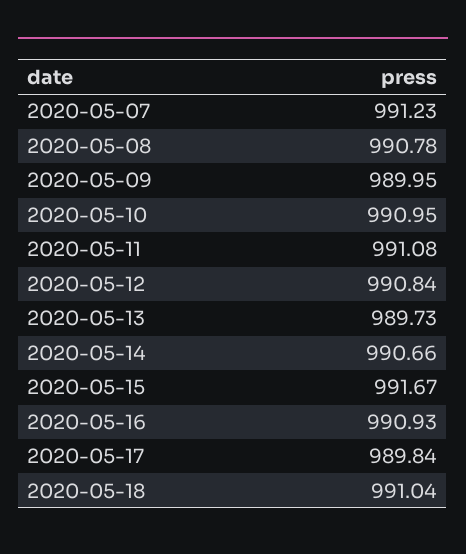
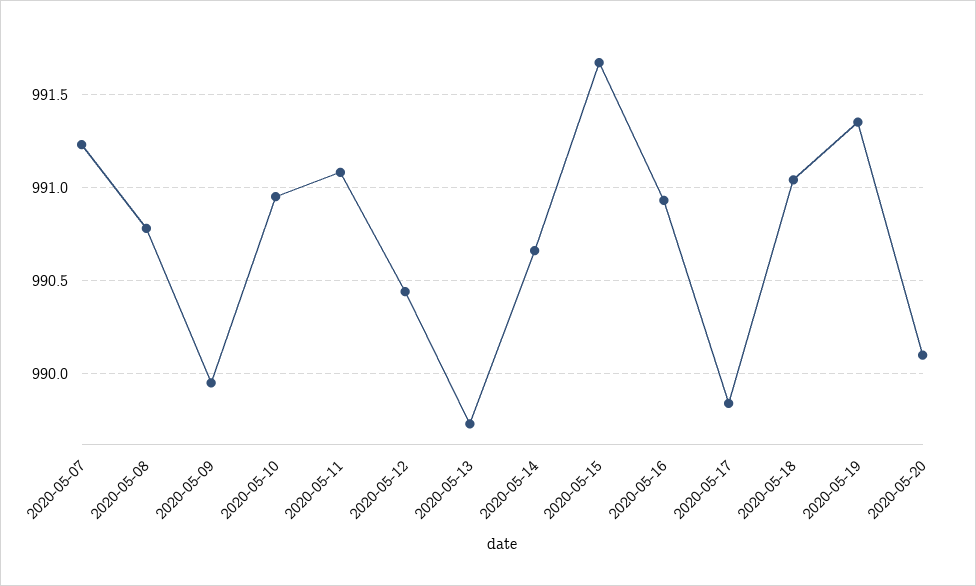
2020-05-12: 990.84 -> 990.45
2020-05-19: none -> 991.35
2020-05-20: none -> 990.1

